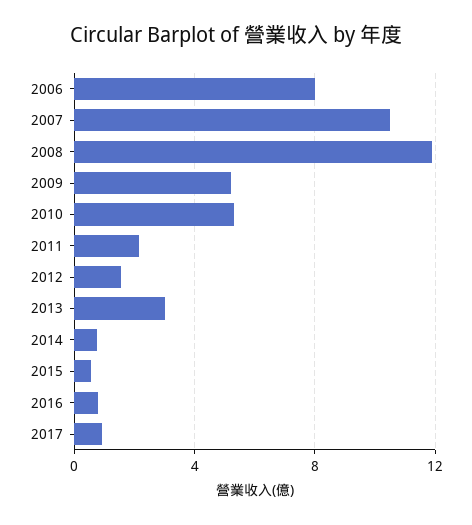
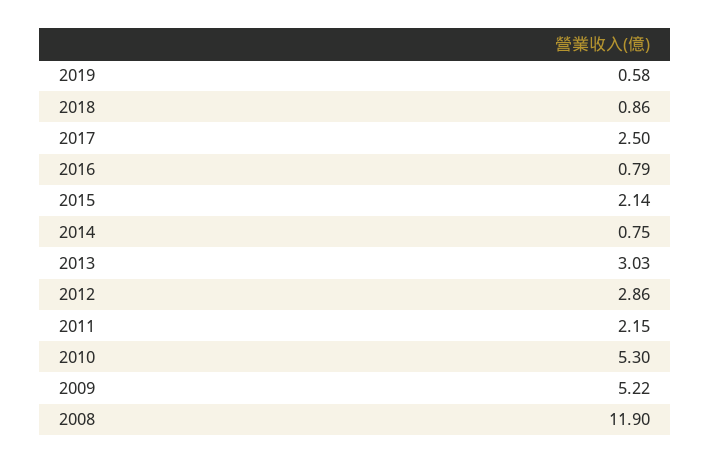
2006: 8 -> none
2007: 10.5 -> none
2012: 1.5 -> 2.86
2015: 0.5 -> 2.14
2017: 1 -> 2.5
2019: none -> 0.58
2018: none -> 0.86

